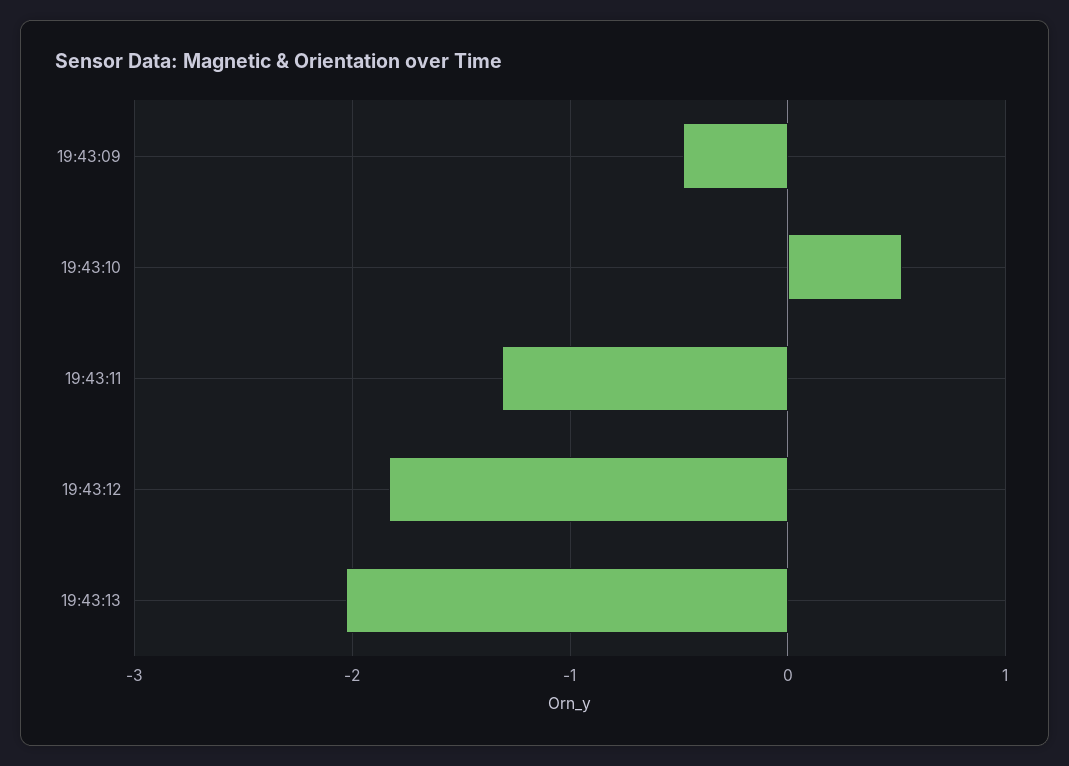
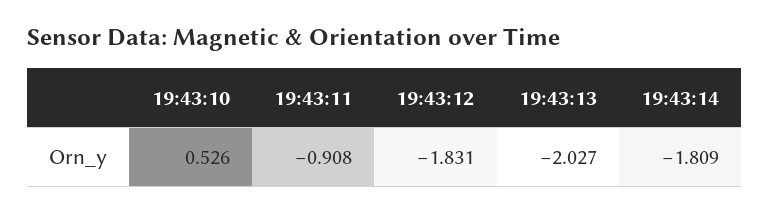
19:43:09: -0.5 -> none
19:43:11: -1.3 -> -0.908
19:43:14: none -> -1.809

